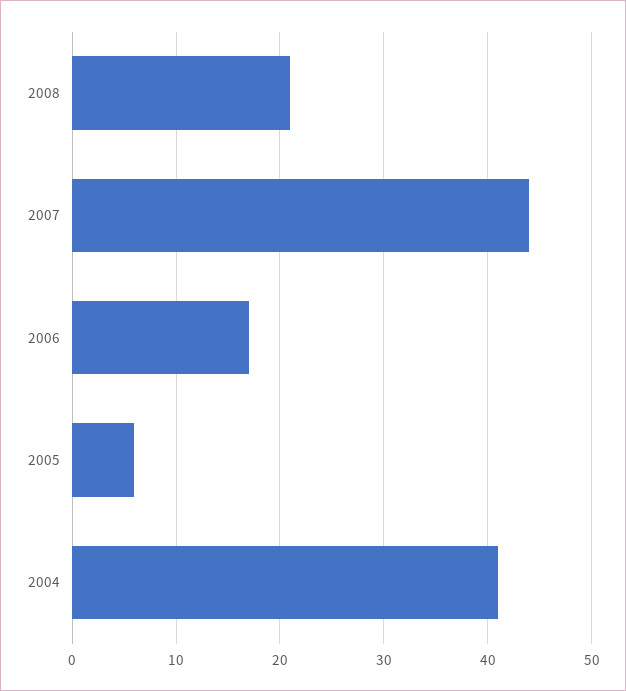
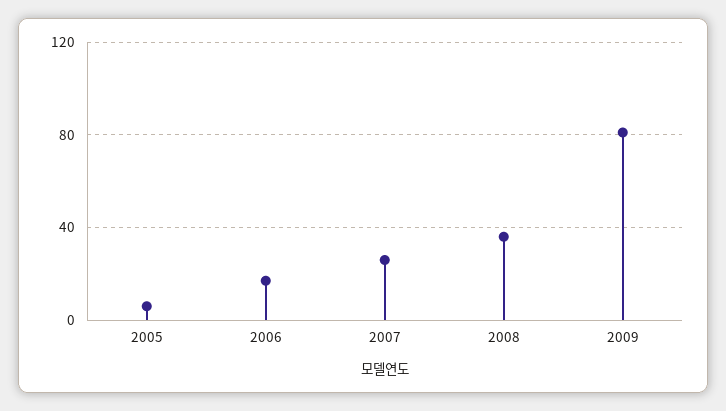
2008: 21 -> 35
2007: 44 -> 25
2004: 41 -> none
2009: none -> 80

